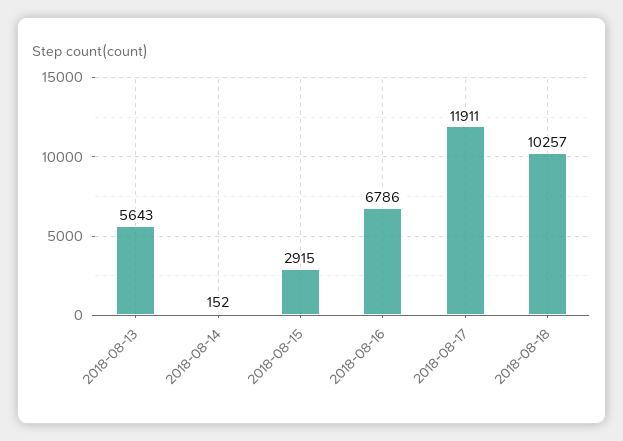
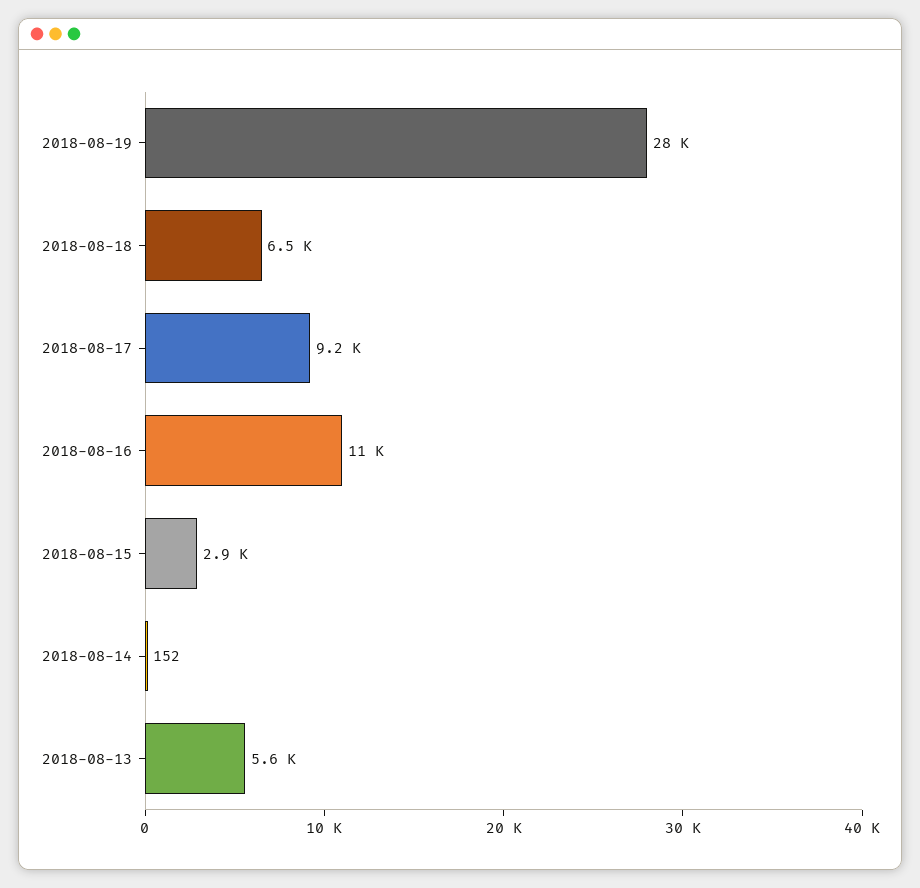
2018-08-16: 6786 -> 11000
2018-08-17: 11911 -> 9200
2018-08-18: 10257 -> 6500
2018-08-19: none -> 28000

